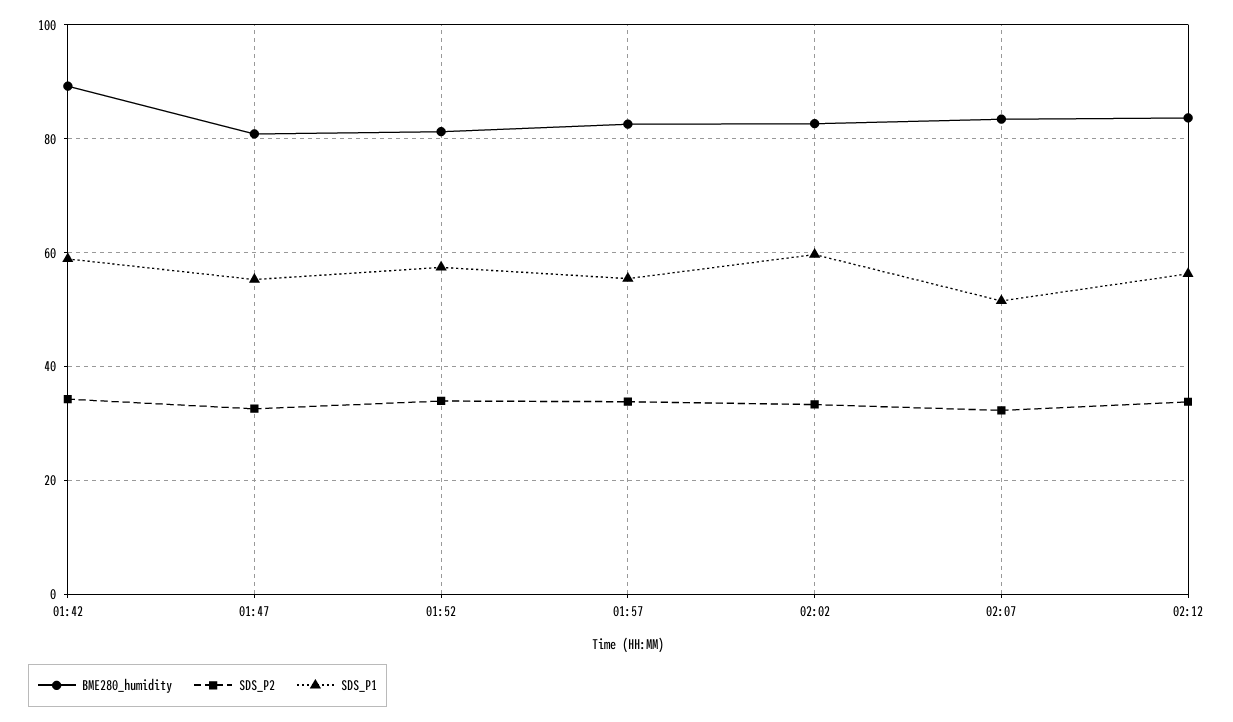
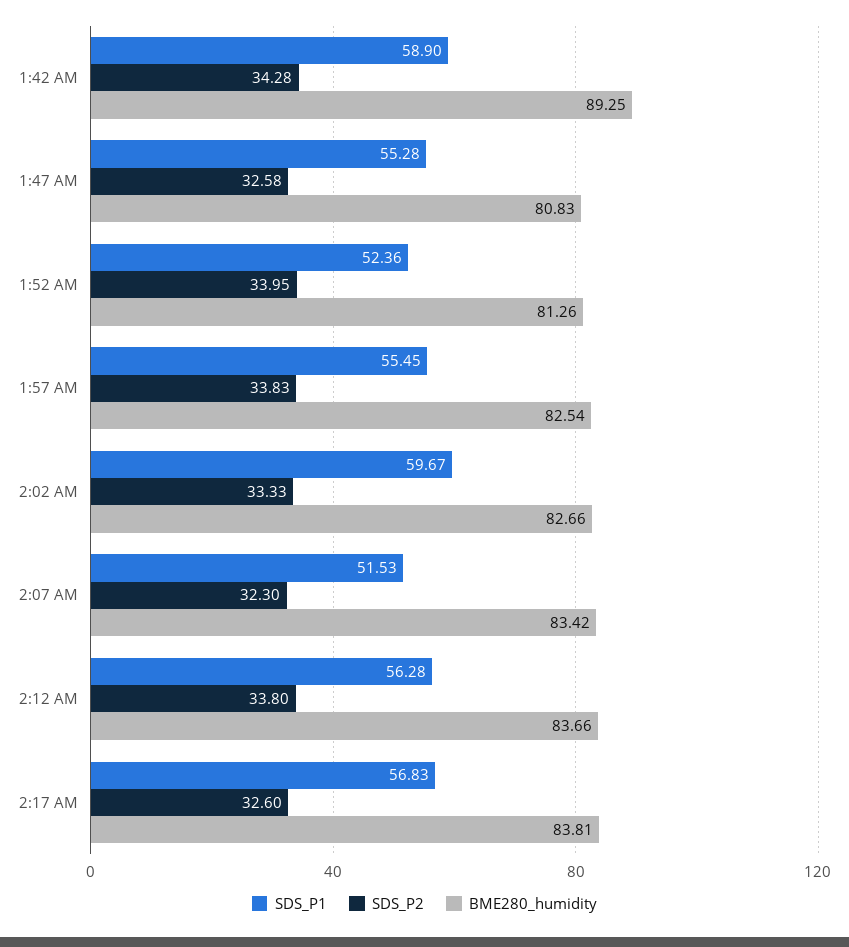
SDS_P1, 01:52: 58 -> 52.36
SDS_P1, 2:17 AM: none -> 56.83
SDS_P2, 2:17 AM: none -> 32.6
BME280_humidity, 2:17 AM: none -> 83.81

